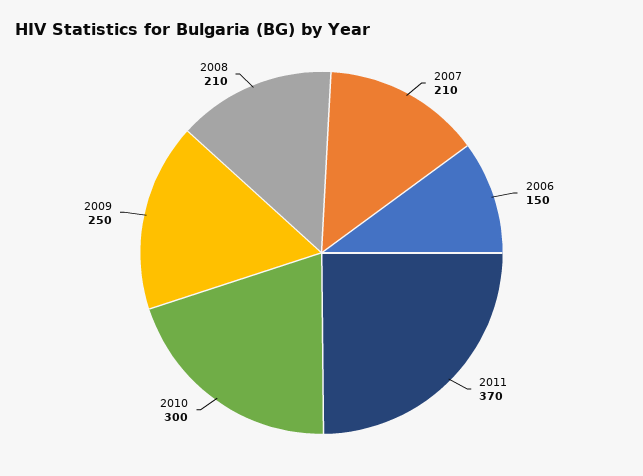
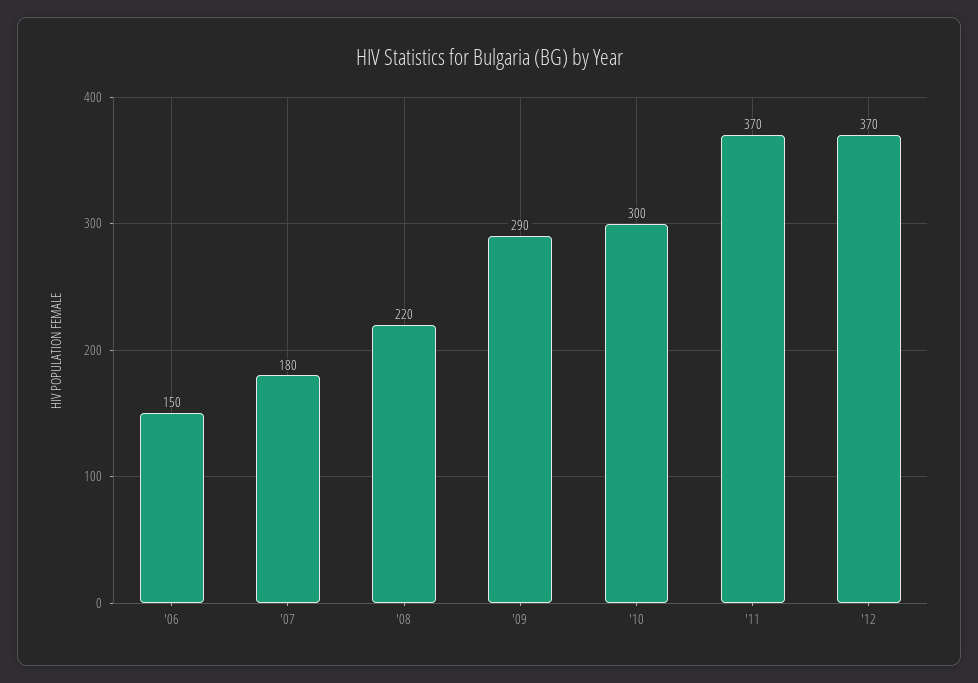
2007: 210 -> 180
2009: 250 -> 290
2008: 210 -> 220
'12: none -> 370

